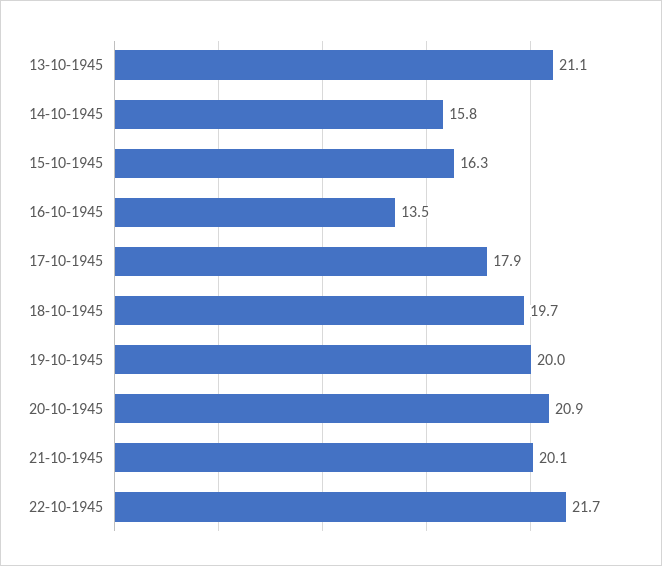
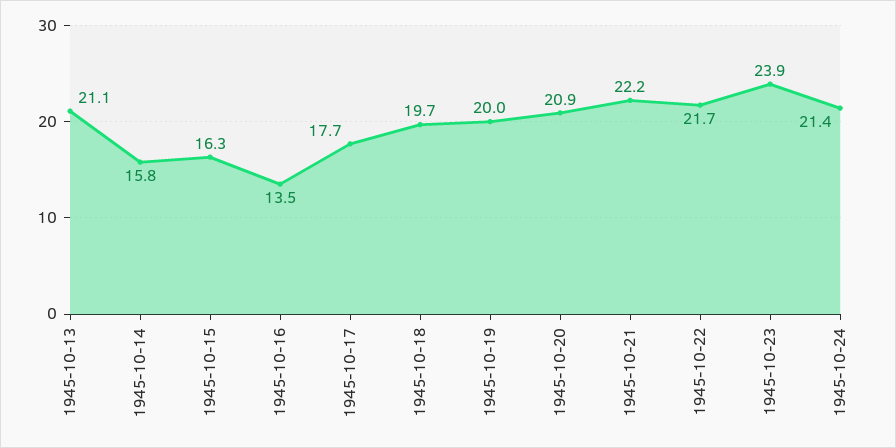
17-10-1945: 17.9 -> 17.7
21-10-1945: 20.1 -> 22.2
1945-10-23: none -> 23.9
1945-10-24: none -> 21.4

